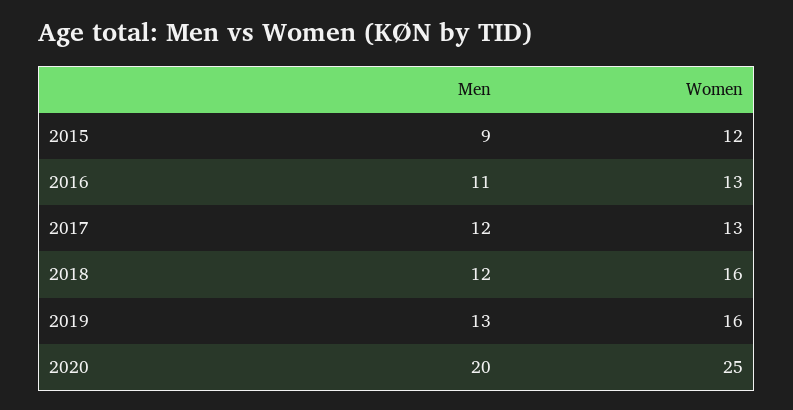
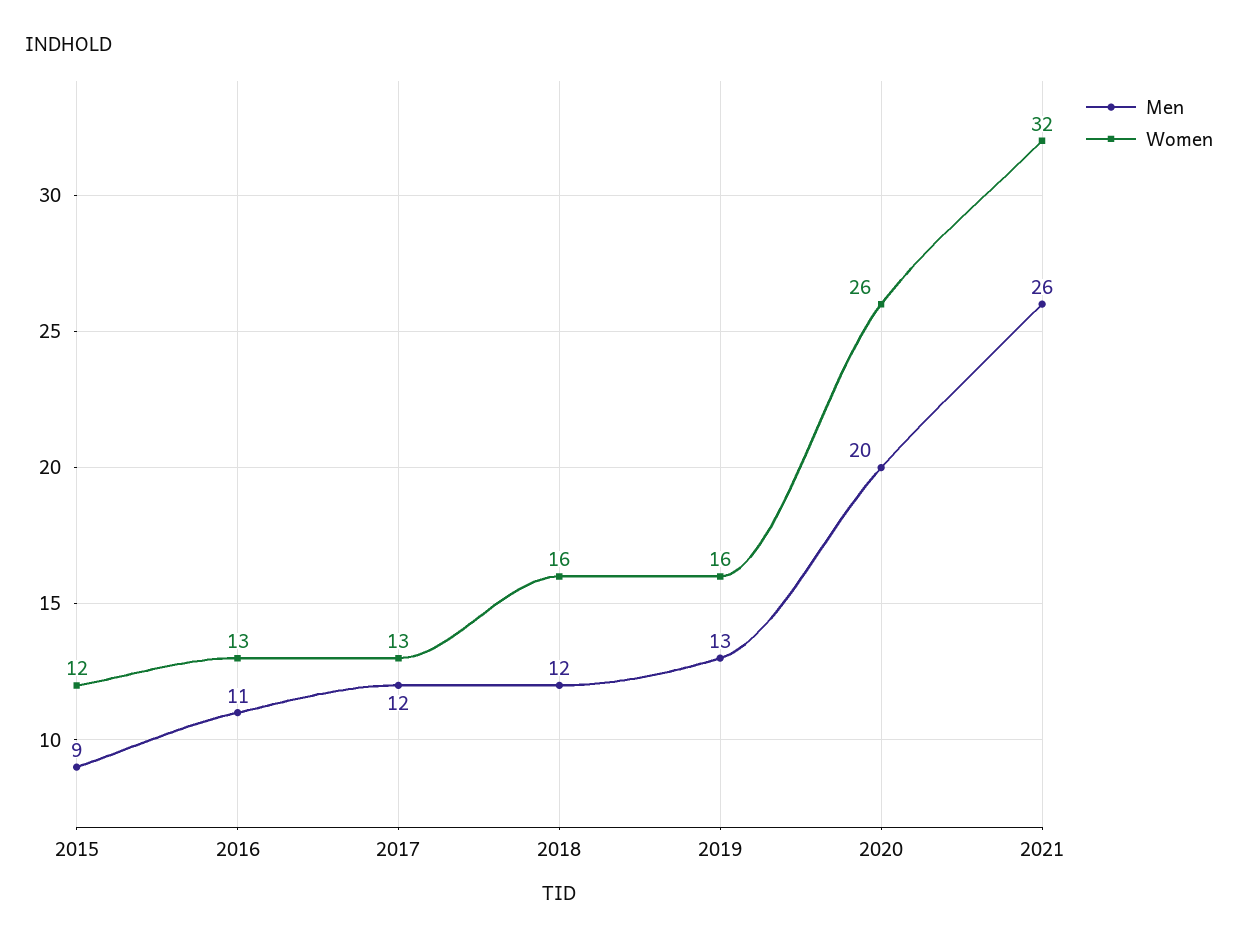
Women, 2020: 25 -> 26
Men, 2021: none -> 26
Women, 2021: none -> 32

